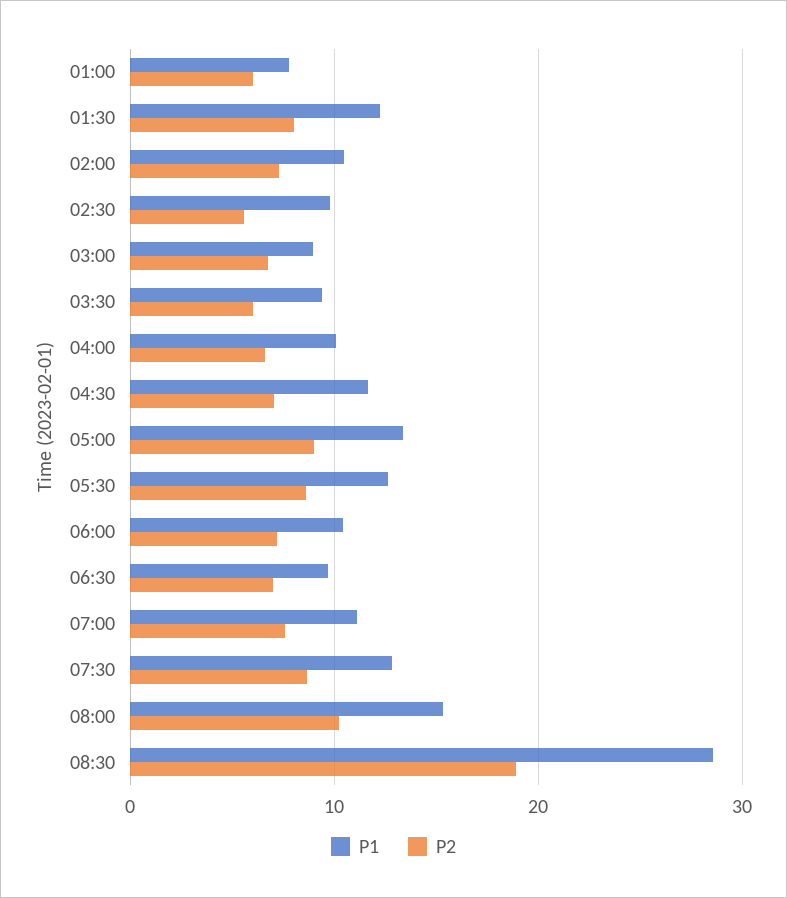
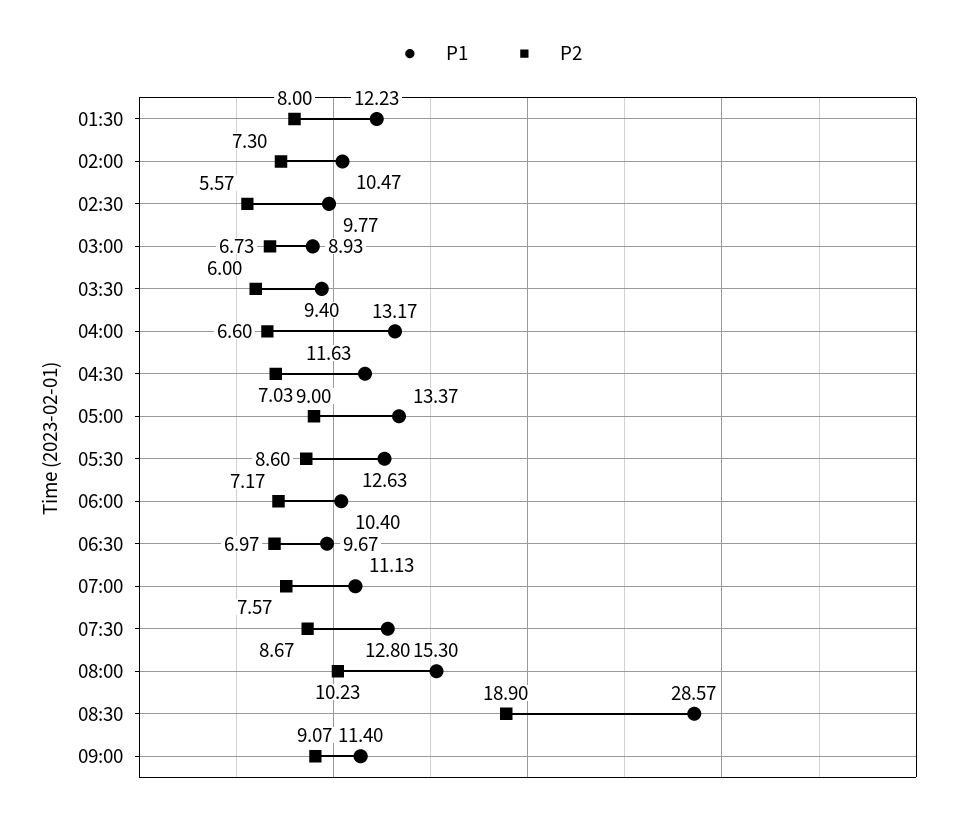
P1, 01:00: 8 -> none
P2, 01:00: 6 -> none
P1, 04:00: 10 -> 13.17
P1, 09:00: none -> 11.4
P2, 09:00: none -> 9.07

